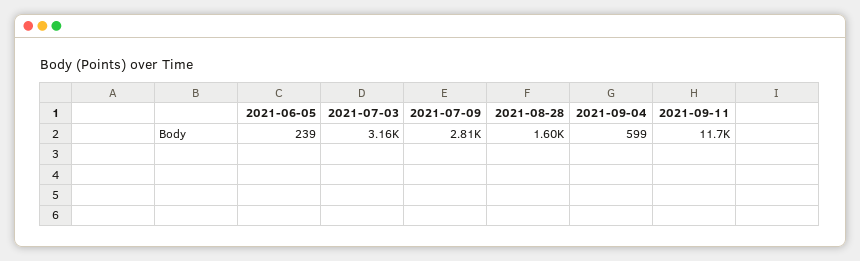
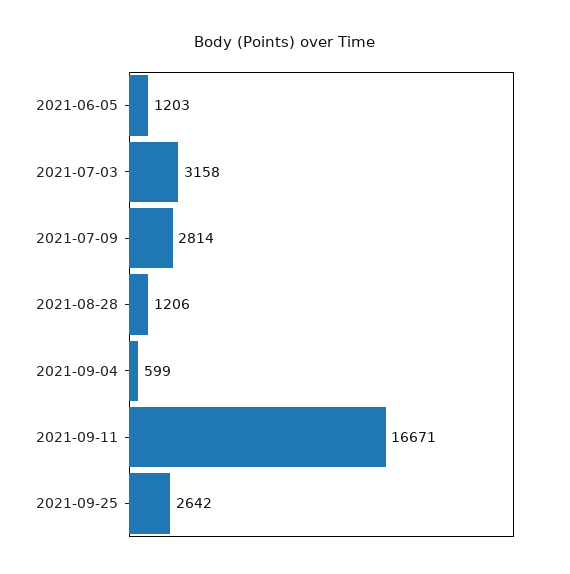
2021-06-05: 239 -> 1203
2021-08-28: 1600 -> 1206
2021-09-11: 11700 -> 16671
2021-09-25: none -> 2642

